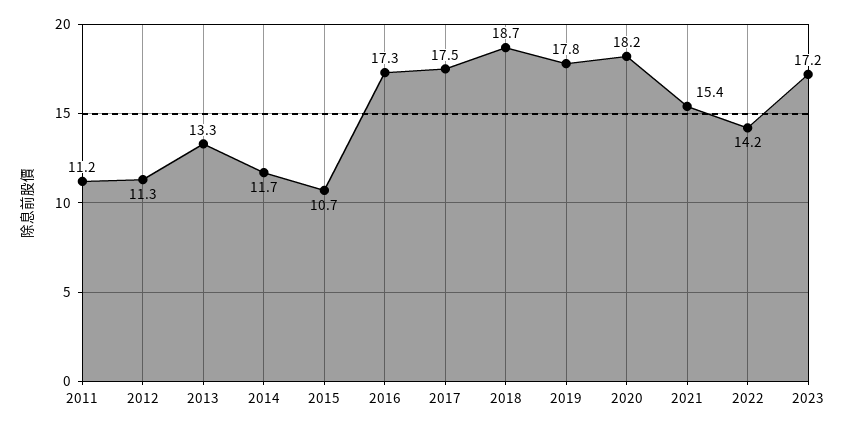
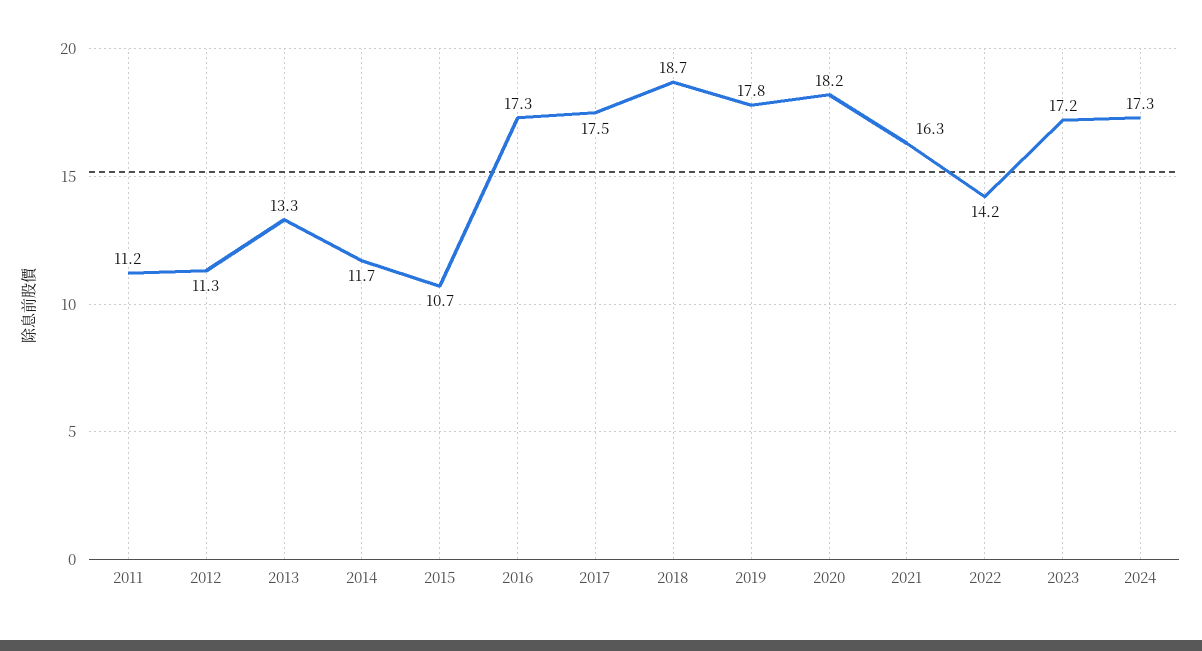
2021: 15.4 -> 16.3
2024: none -> 17.3

